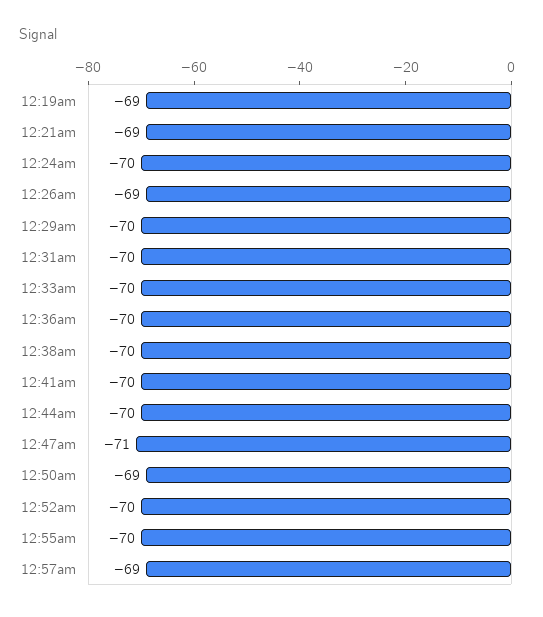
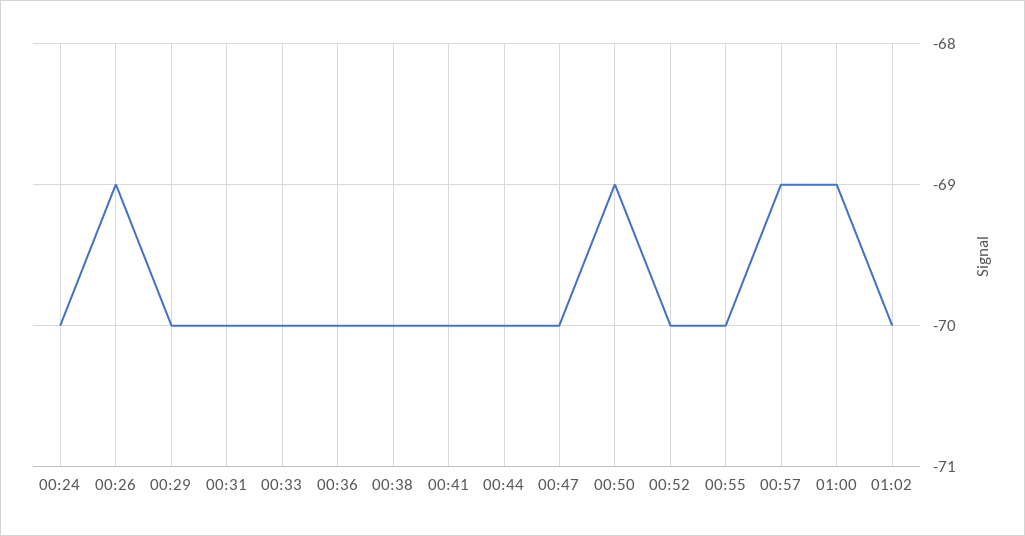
12:19am: -69 -> none
12:21am: -69 -> none
12:47am: -71 -> -70
01:00: none -> -69
01:02: none -> -70

